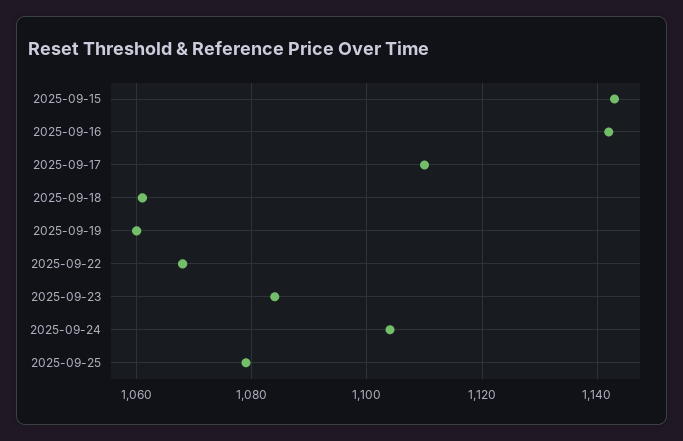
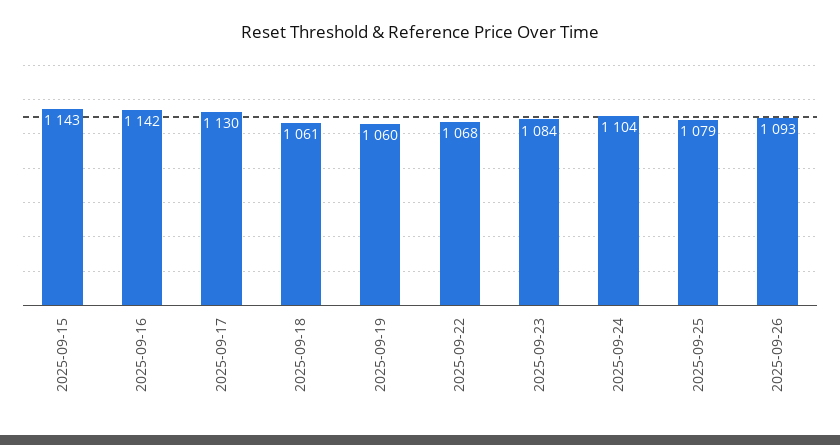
2025-09-17: 1110 -> 1130
2025-09-26: none -> 1093

